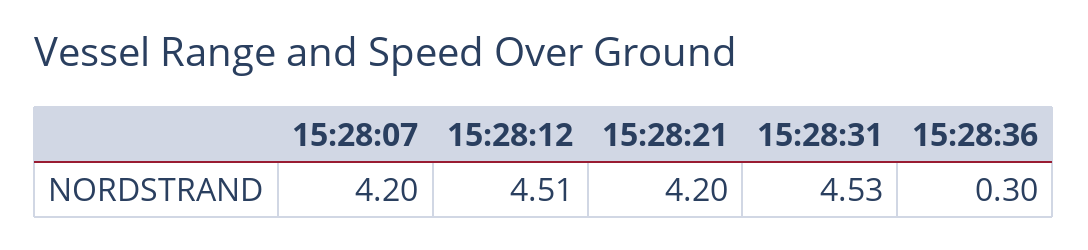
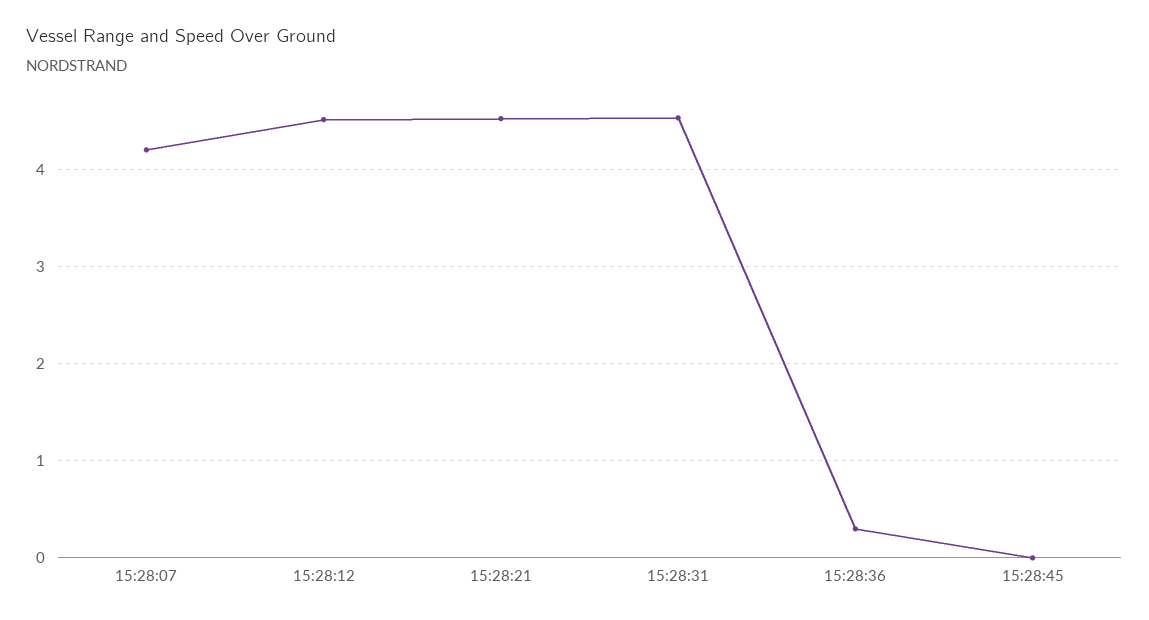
15:28:21: 4.2 -> 4.5
15:28:45: none -> 0

